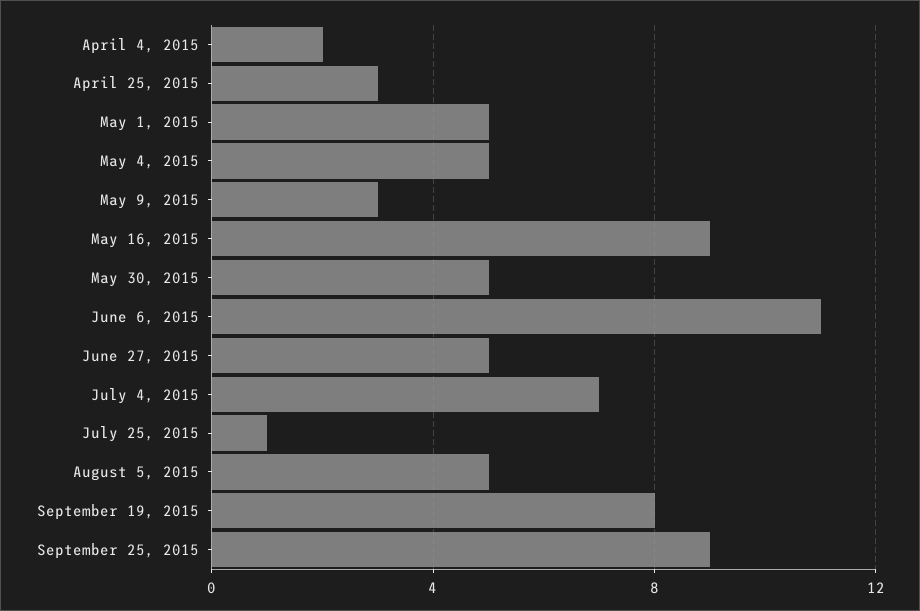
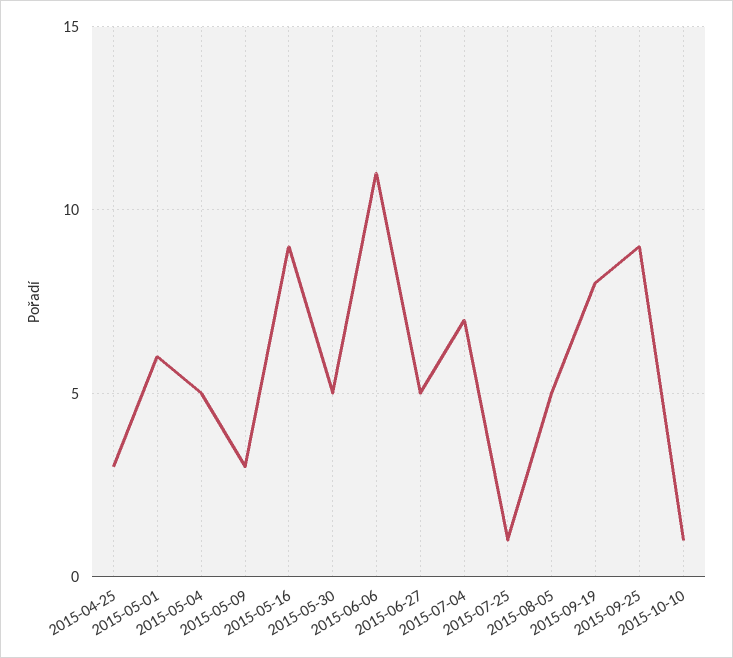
April 4, 2015: 2 -> none
May 1, 2015: 5 -> 6
2015-10-10: none -> 1

